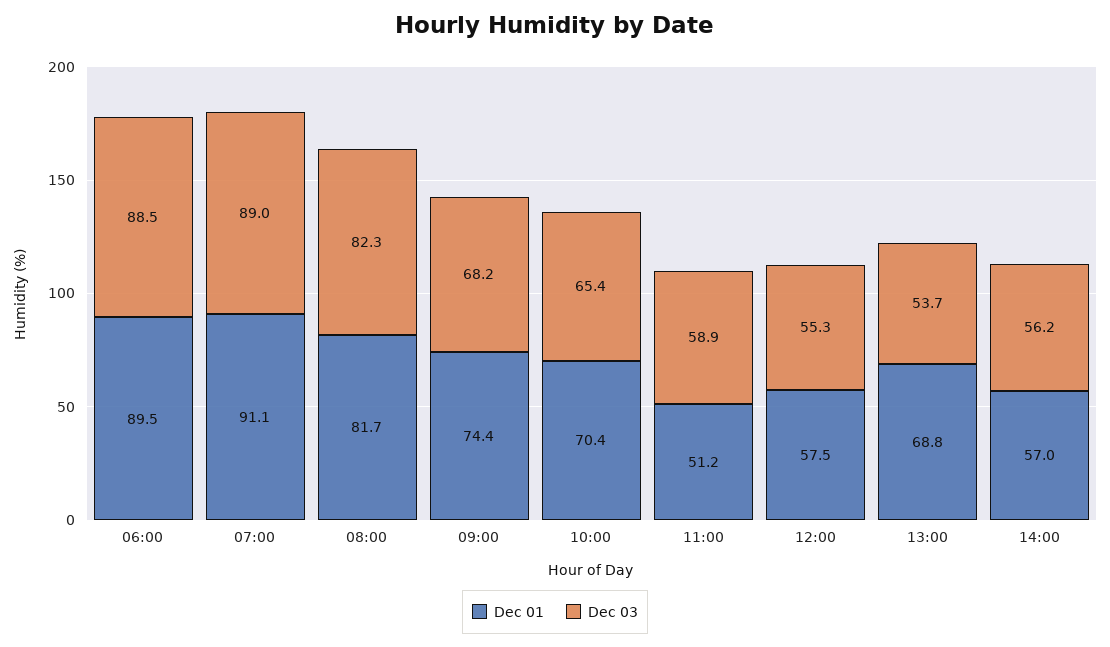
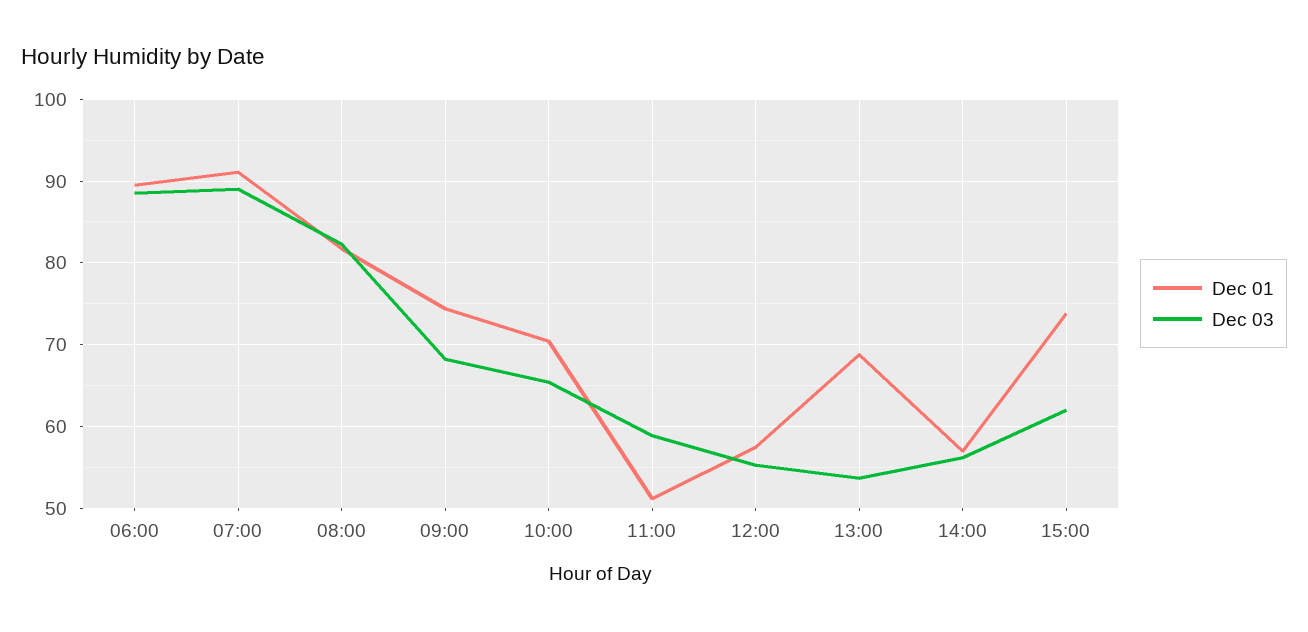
Dec 01, 15:00: none -> 74
Dec 03, 15:00: none -> 62

